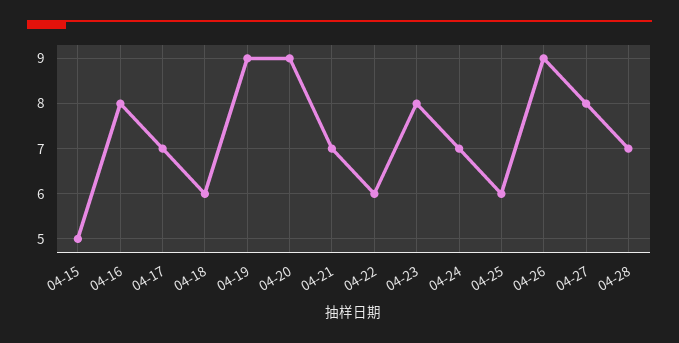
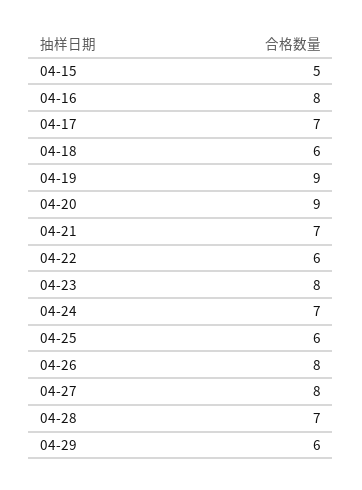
04-26: 9 -> 8
04-29: none -> 6

